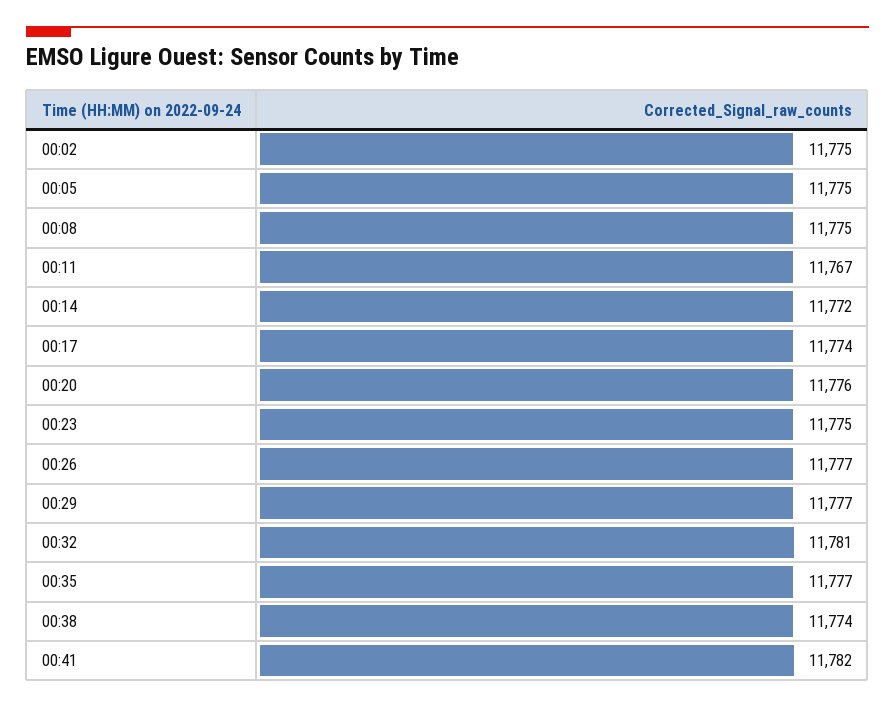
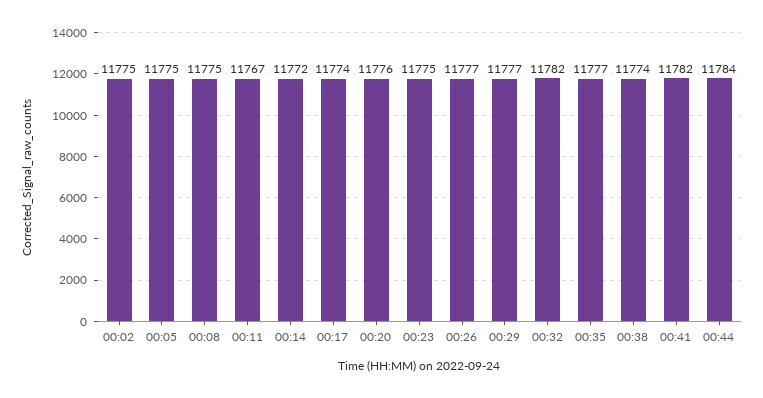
00:32: 11781 -> 11782
00:44: none -> 11784

